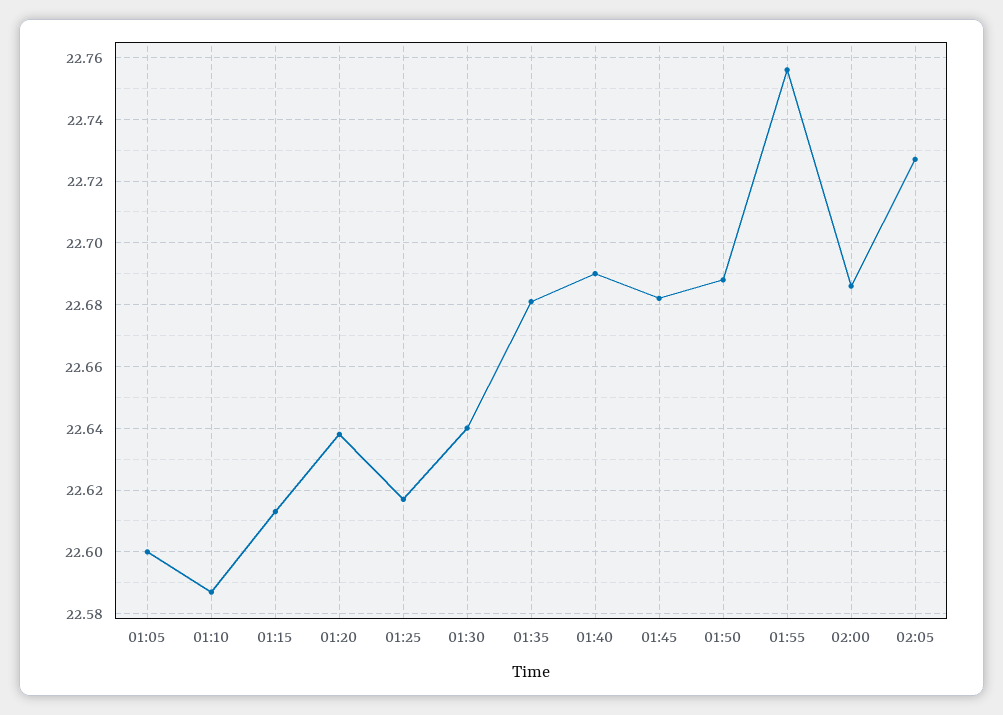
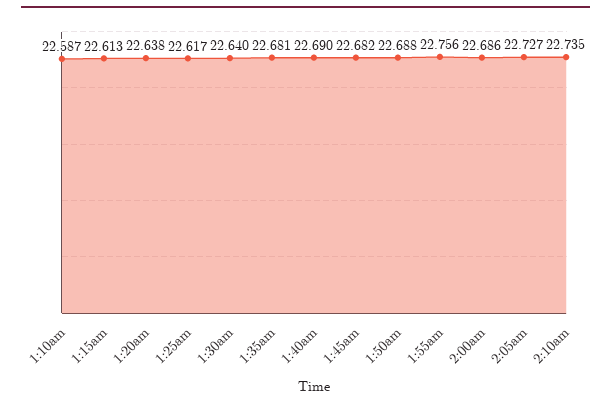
01:05: 22.6 -> none
2:10am: none -> 22.735

